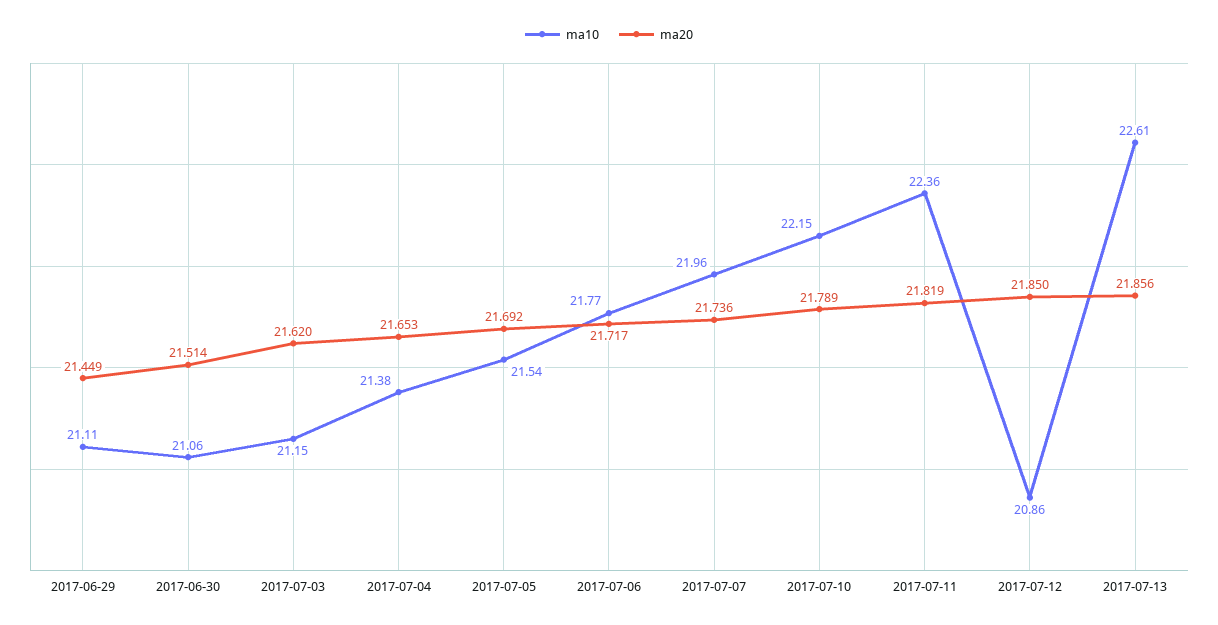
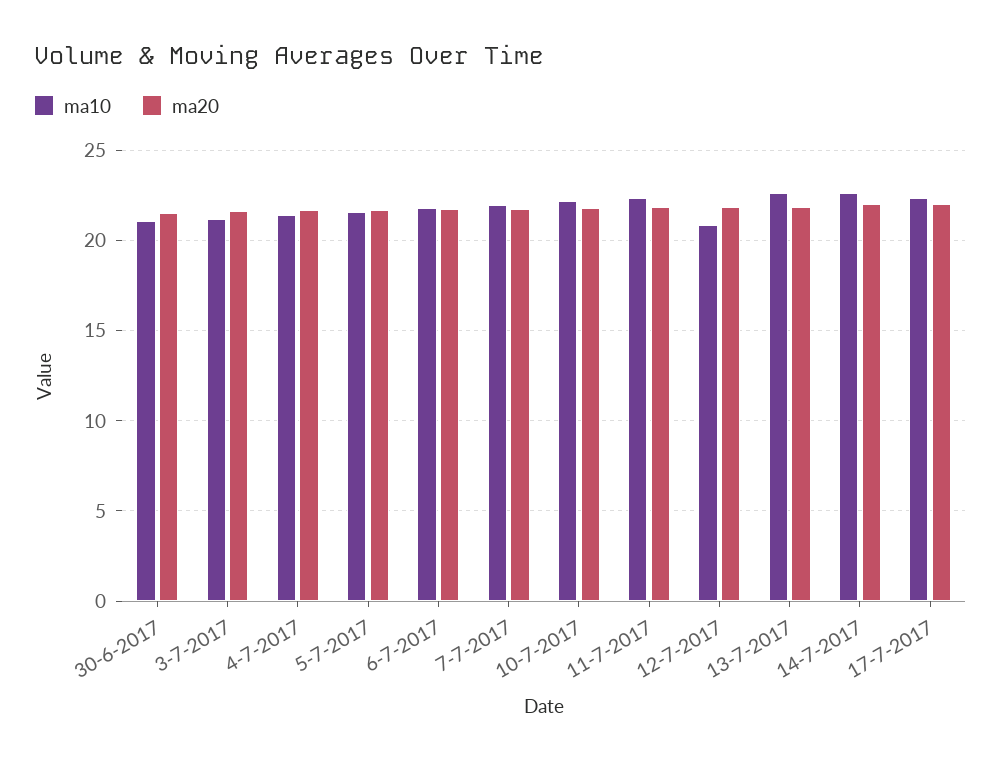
ma10, 2017-06-29: 21.11 -> none
ma20, 2017-06-29: 21.449 -> none
ma10, 14-7-2017: none -> 22.5
ma20, 14-7-2017: none -> 22
ma10, 17-7-2017: none -> 22.5
ma20, 17-7-2017: none -> 22

